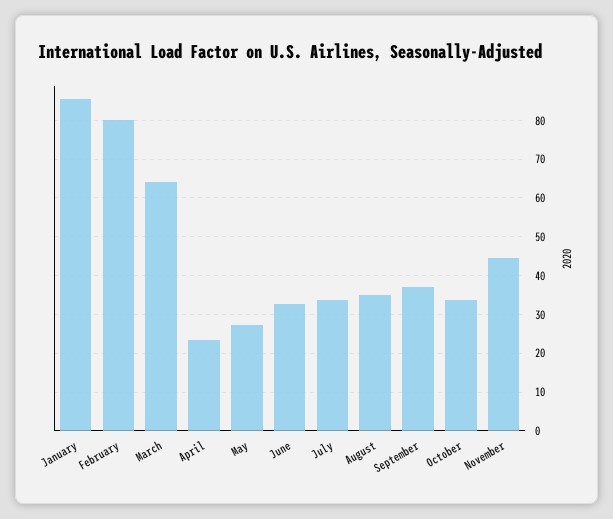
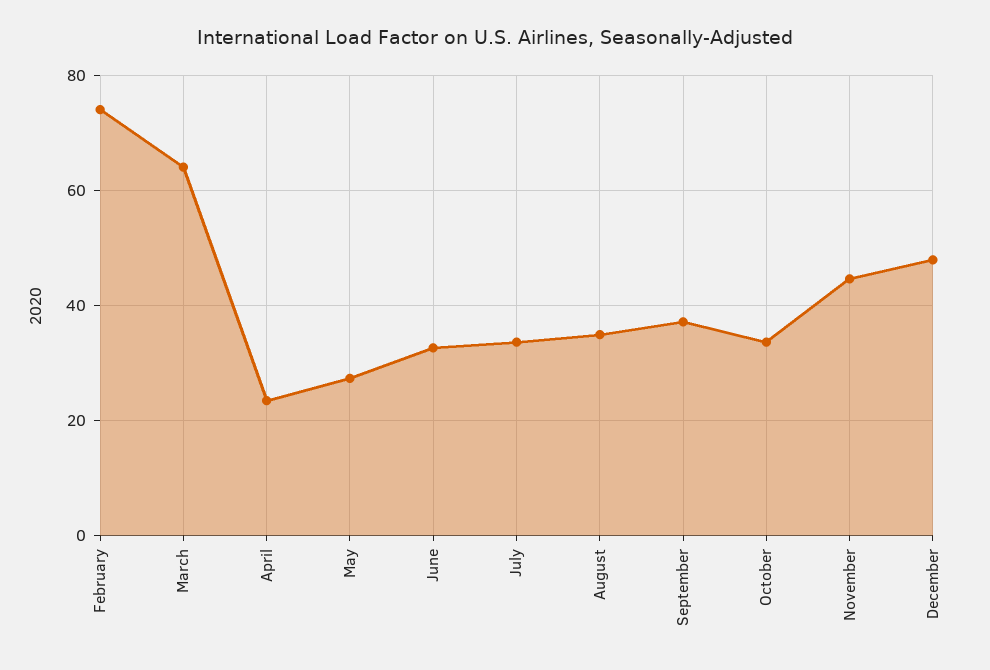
January: 86 -> none
February: 80 -> 74
December: none -> 48

